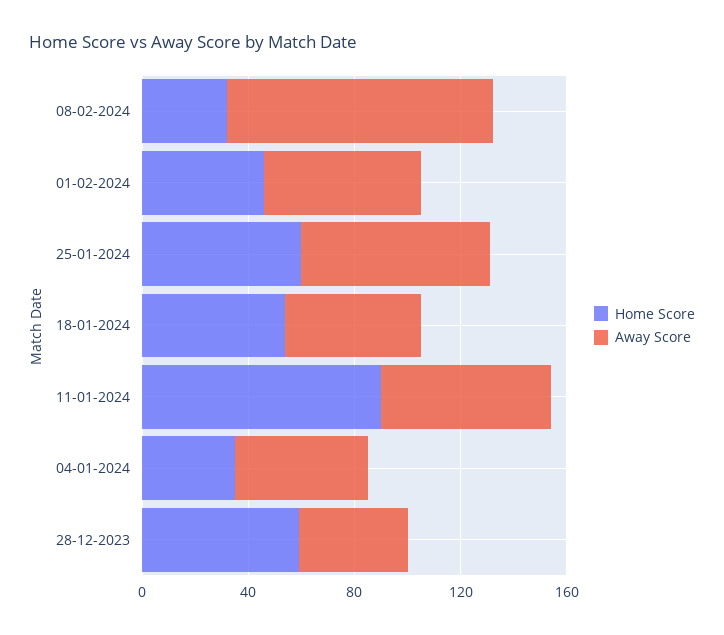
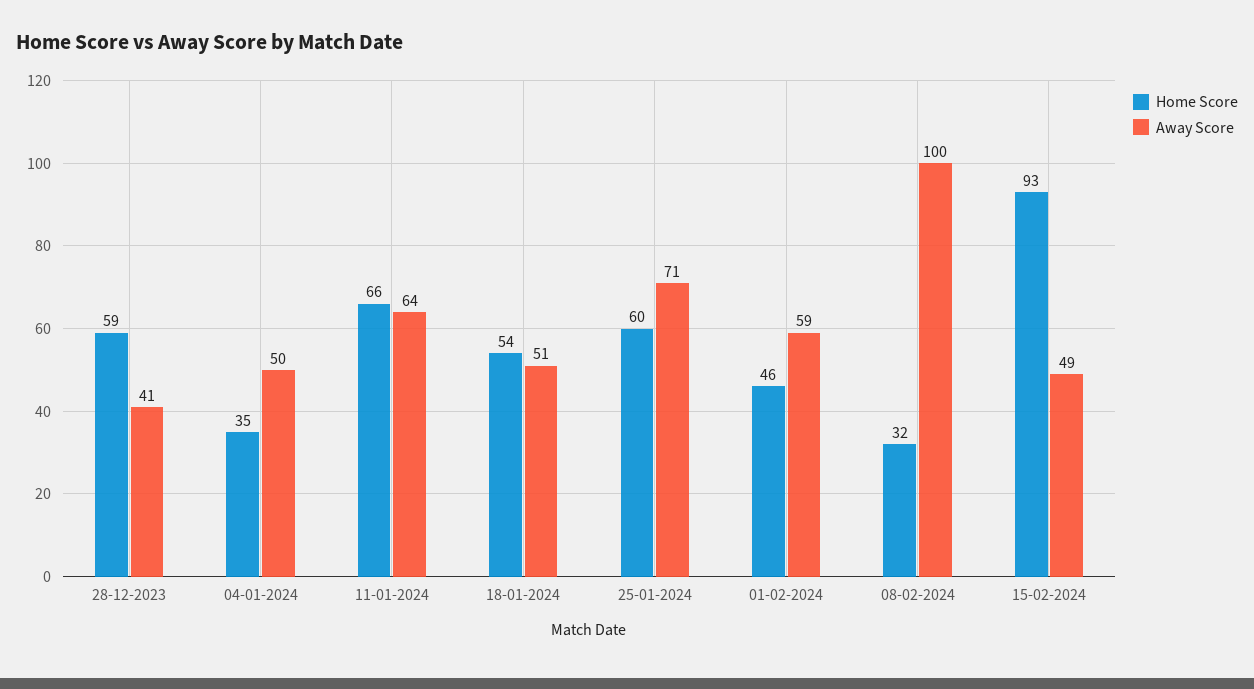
Home Score, 11-01-2024: 90 -> 66
Home Score, 15-02-2024: none -> 93
Away Score, 15-02-2024: none -> 49

